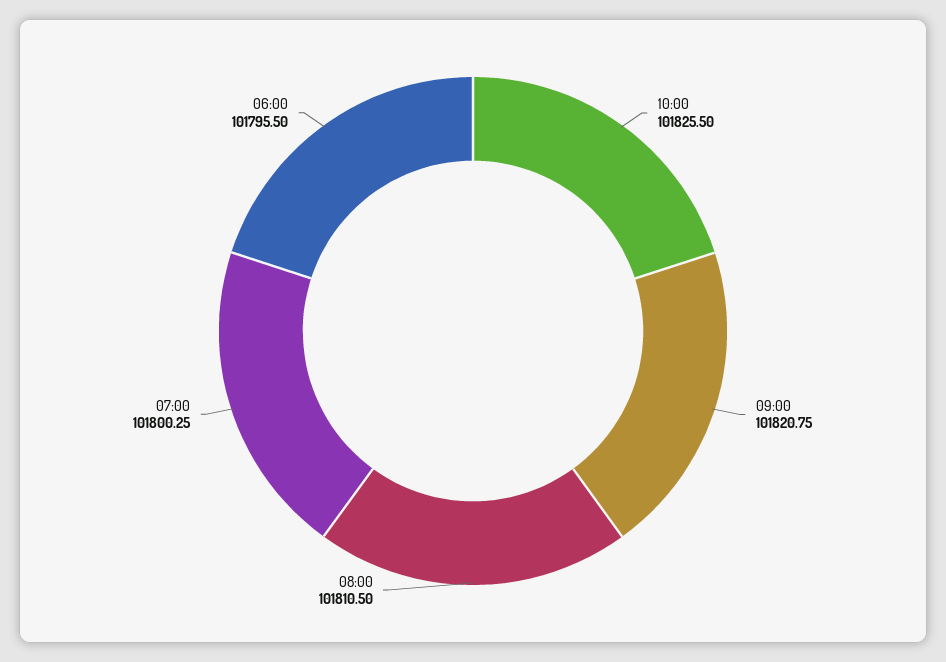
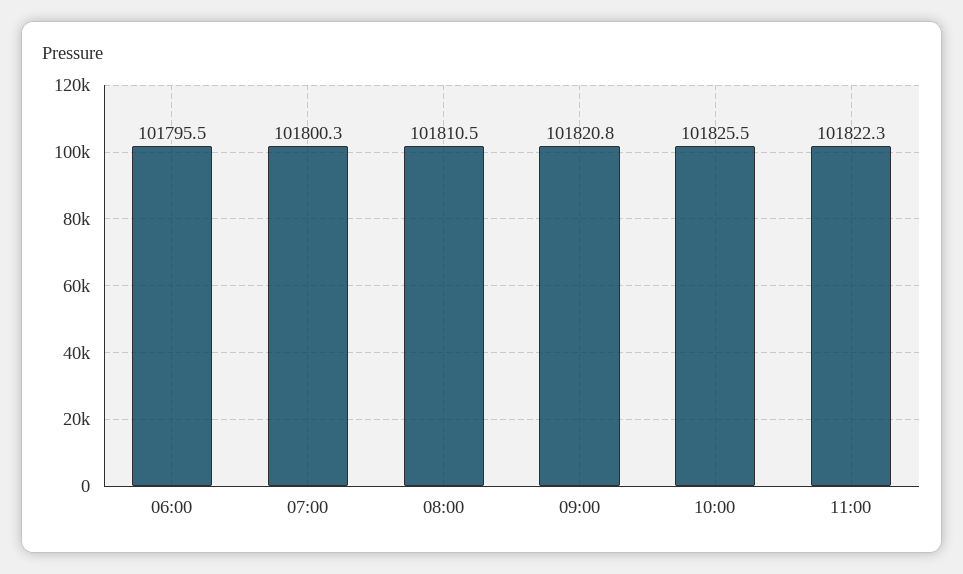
11:00: none -> 101822.3

